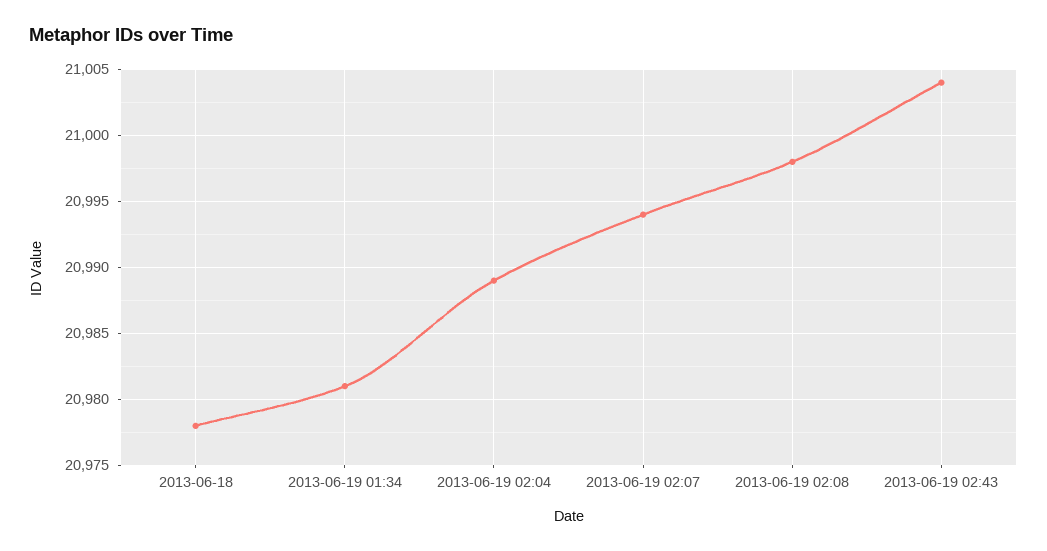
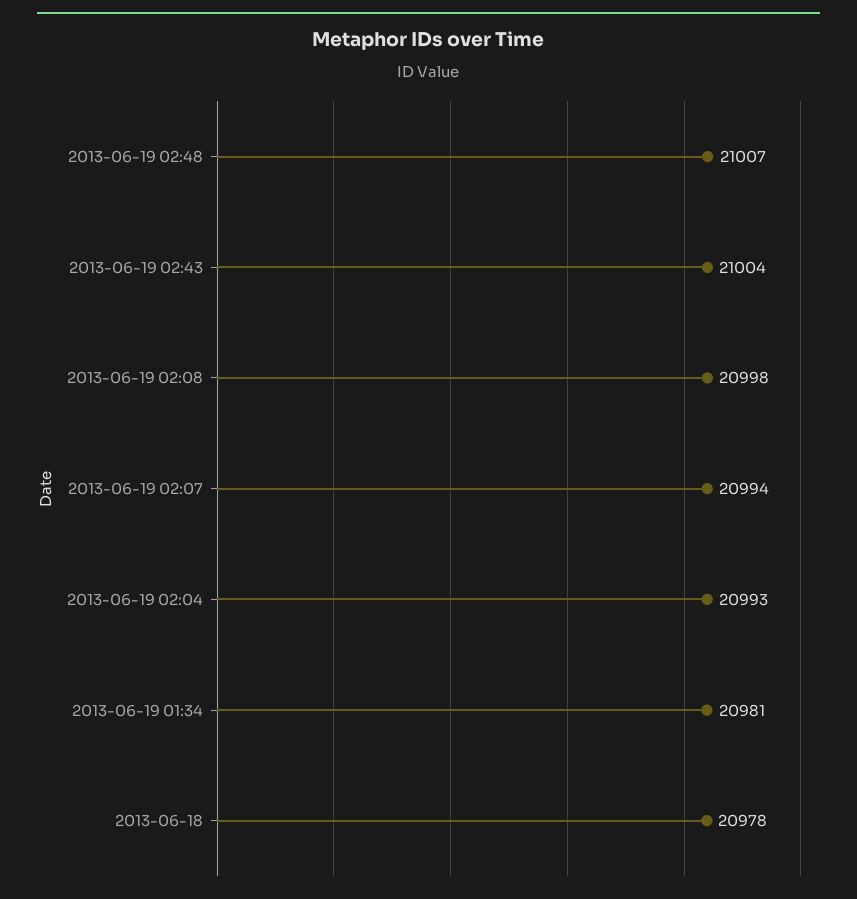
2013-06-19 02:04: 20989 -> 20993
2013-06-19 02:48: none -> 21007

